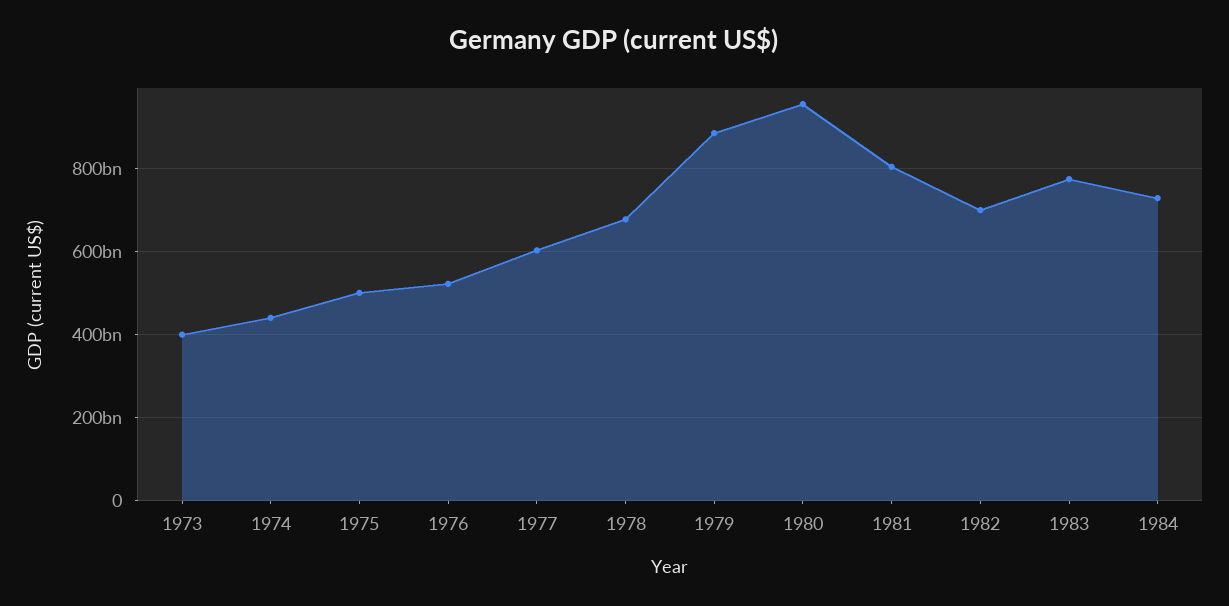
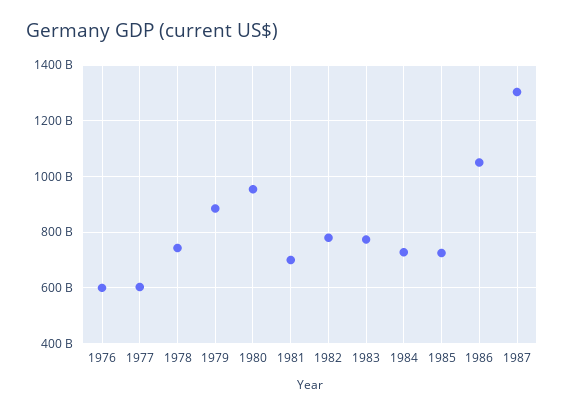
1973: 400000000000 -> none
1974: 440000000000 -> none
1975: 500000000000 -> none
1976: 520000000000 -> 600000000000
1978: 680000000000 -> 750000000000
1981: 800000000000 -> 700000000000
1982: 700000000000 -> 775000000000
1985: none -> 725000000000
1986: none -> 1050000000000
1987: none -> 1300000000000

